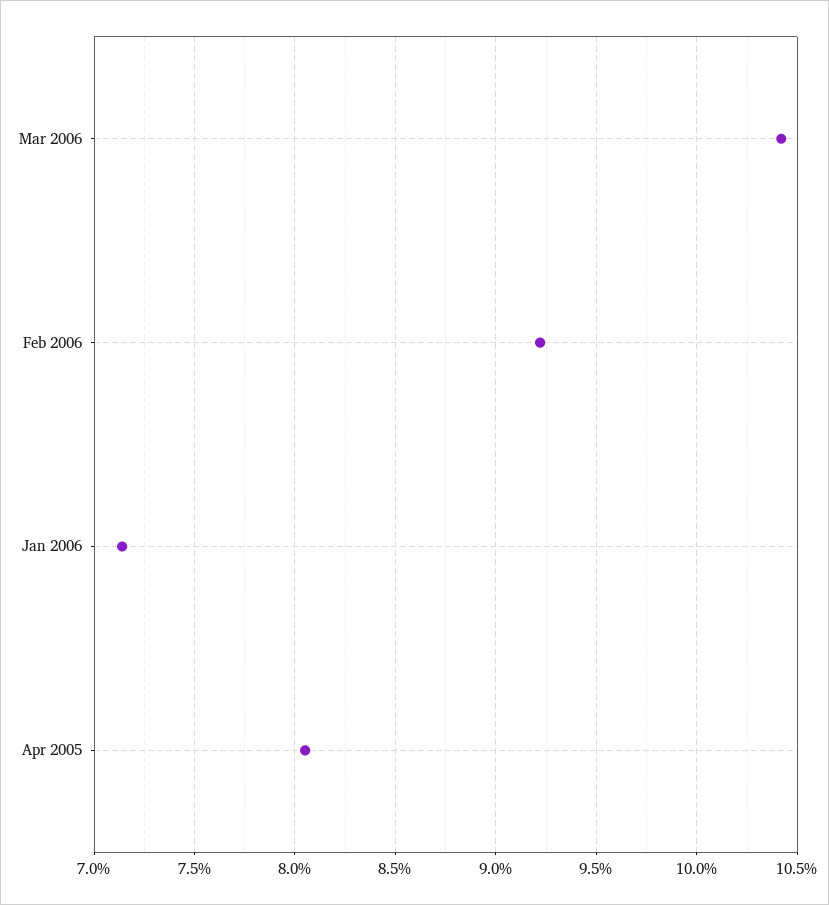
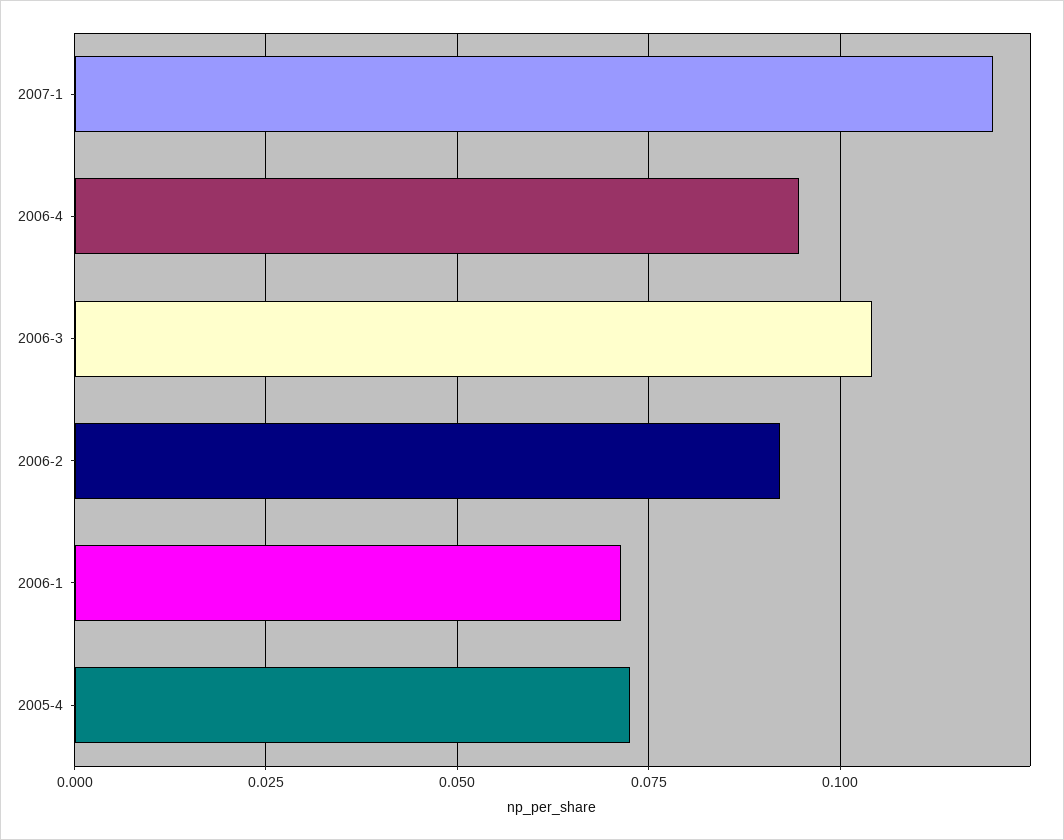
Apr 2005: 0.0805 -> 0.0725
2007-1: none -> 0.12
2006-4: none -> 0.095

